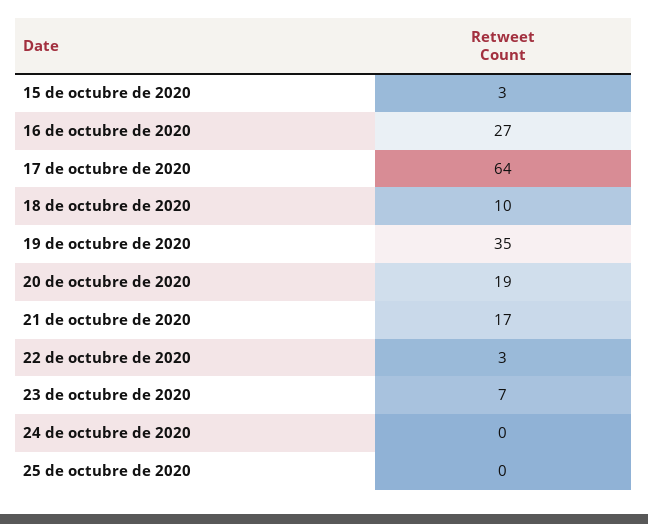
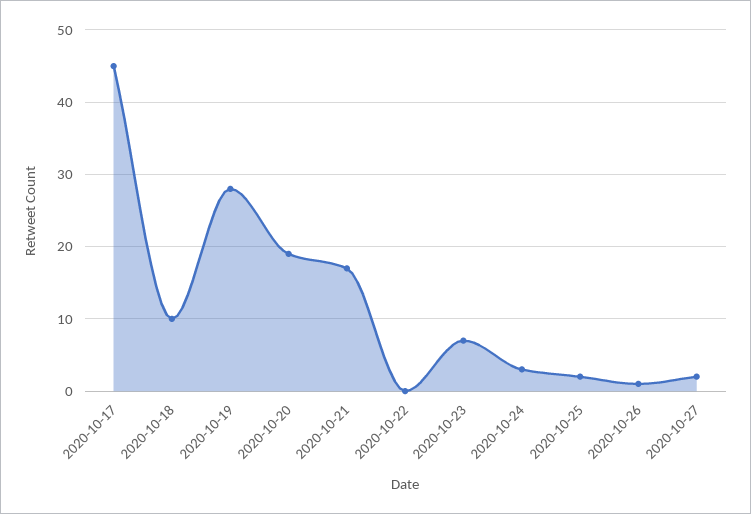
15 de octubre de 2020: 3 -> none
16 de octubre de 2020: 27 -> none
17 de octubre de 2020: 64 -> 45
19 de octubre de 2020: 35 -> 28
22 de octubre de 2020: 3 -> 0
24 de octubre de 2020: 0 -> 3
25 de octubre de 2020: 0 -> 2
2020-10-26: none -> 1
2020-10-27: none -> 2

